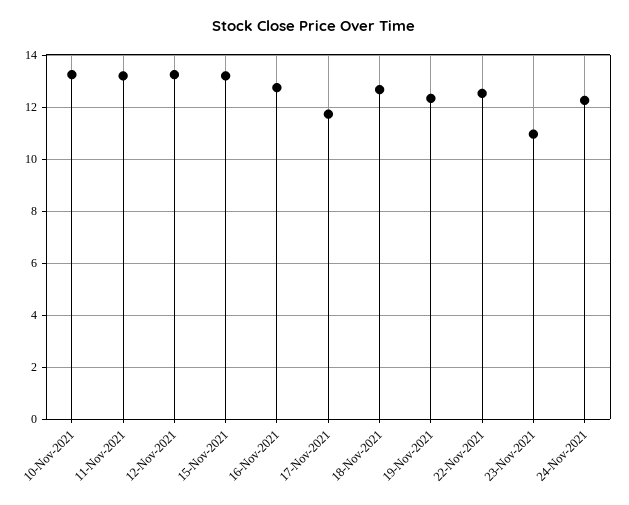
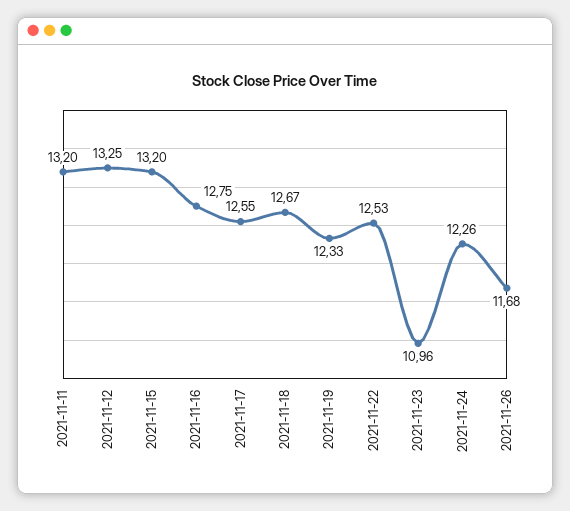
10-Nov-2021: 13.25 -> none
17-Nov-2021: 11.75 -> 12.55
2021-11-26: none -> 11.68

